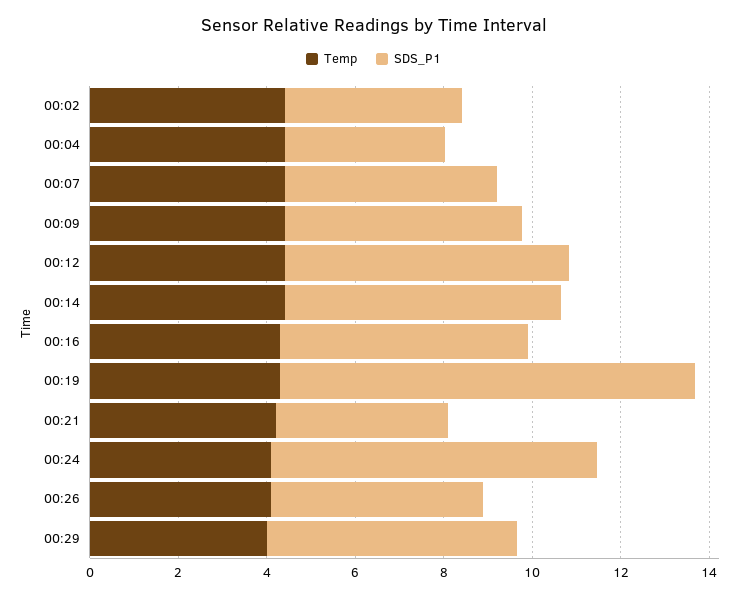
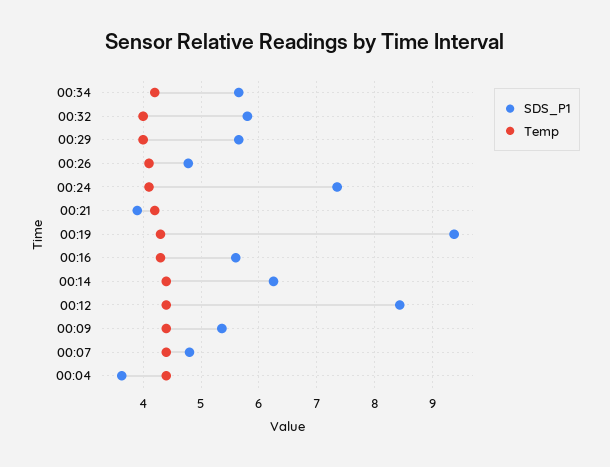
Temp, 00:02: 4.5 -> none
SDS_P1, 00:02: 4 -> none
SDS_P1, 00:12: 6.5 -> 8.4
SDS_P1, 00:34: none -> 5.6
Temp, 00:34: none -> 4.2
SDS_P1, 00:32: none -> 5.8
Temp, 00:32: none -> 4

